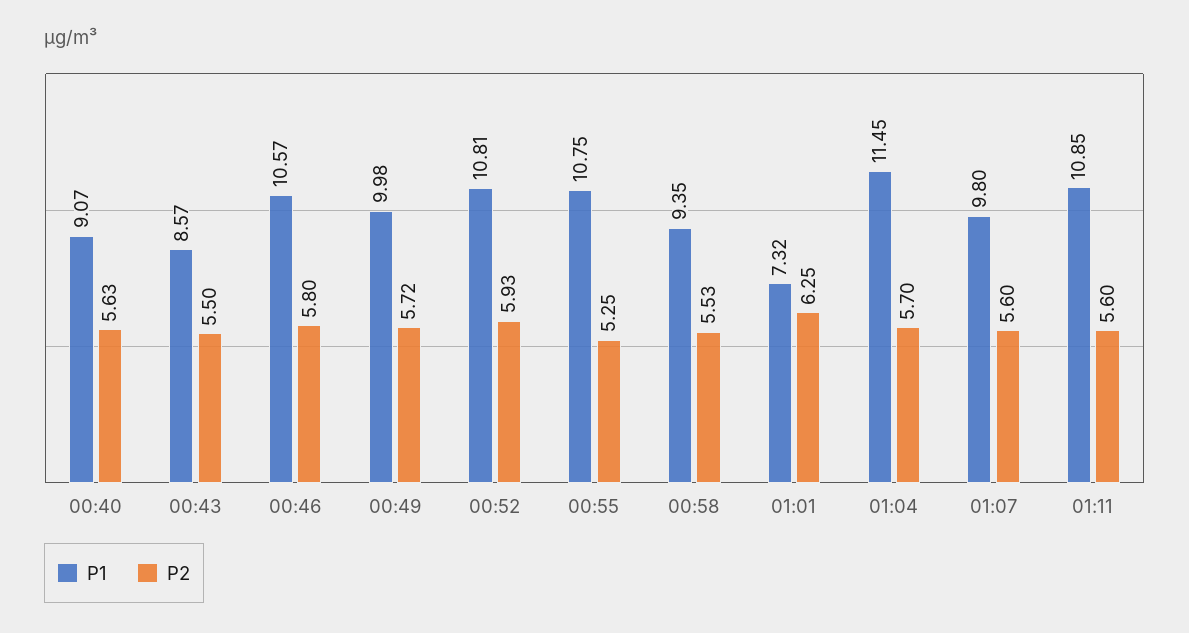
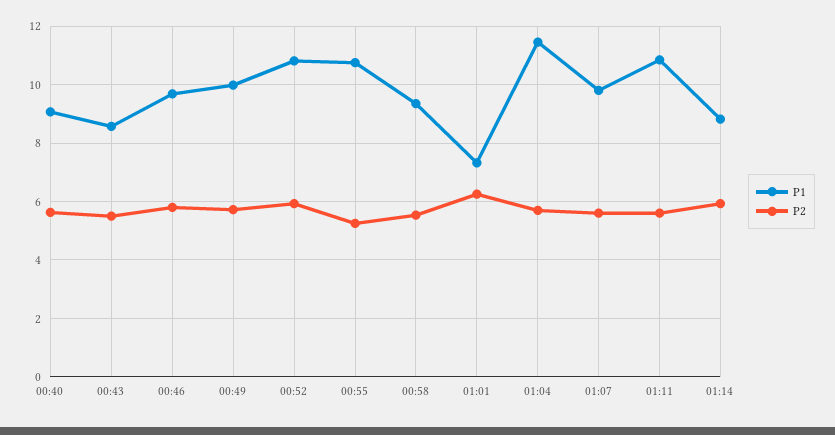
P1, 00:46: 10.57 -> 9.75
P1, 01:14: none -> 8.75
P2, 01:14: none -> 6

